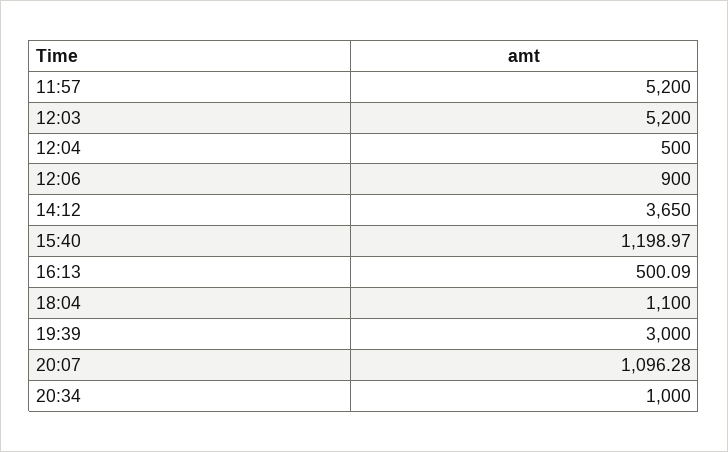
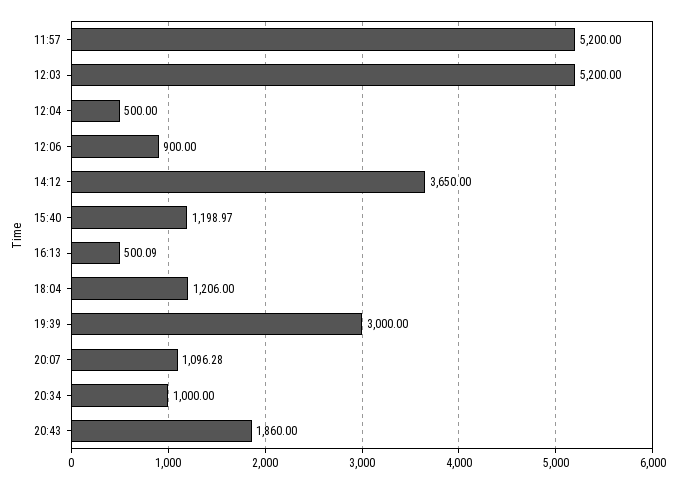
18:04: 1100 -> 1206
20:43: none -> 1860

